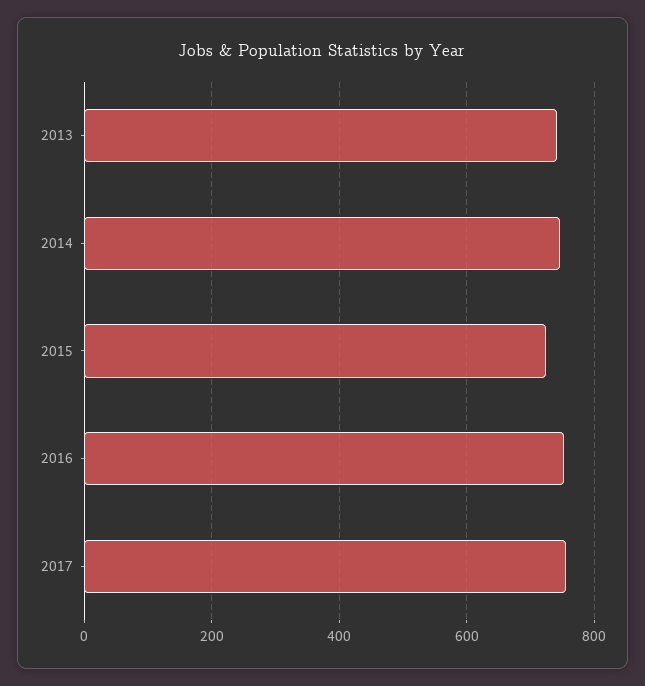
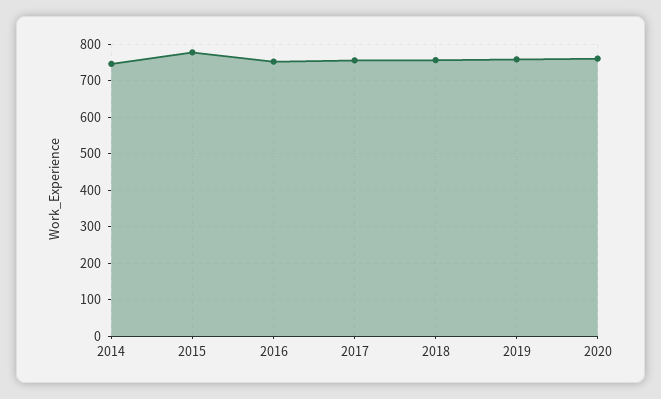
2013: 740 -> none
2015: 720 -> 780
2018: none -> 760
2019: none -> 760
2020: none -> 760

